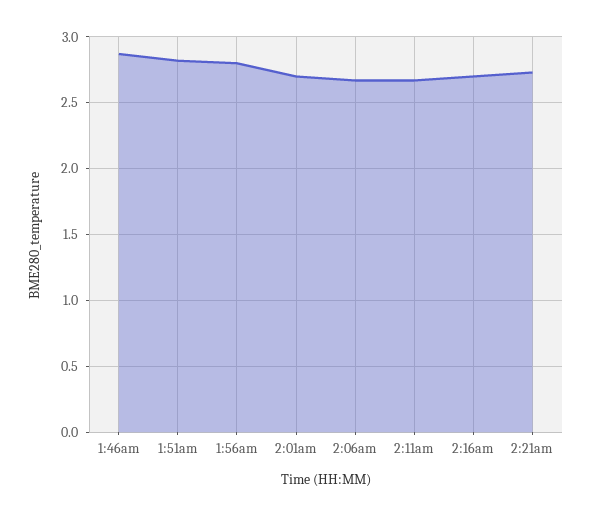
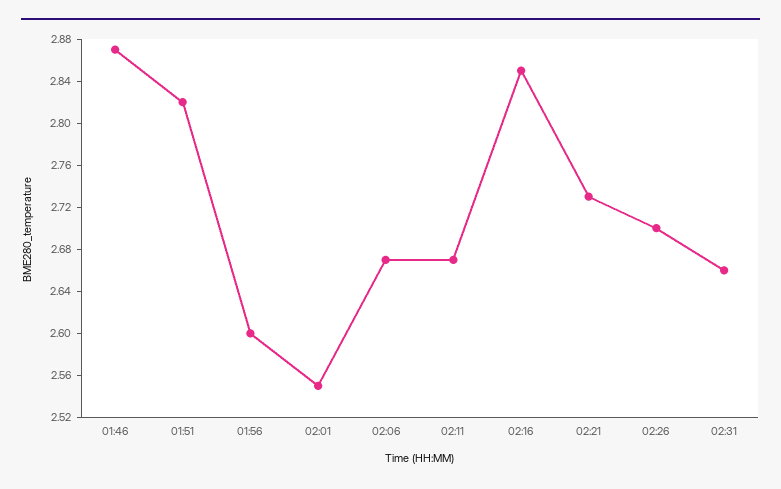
1:56am: 2.8 -> 2.6
2:01am: 2.7 -> 2.55
2:16am: 2.7 -> 2.85
02:26: none -> 2.7
02:31: none -> 2.66

